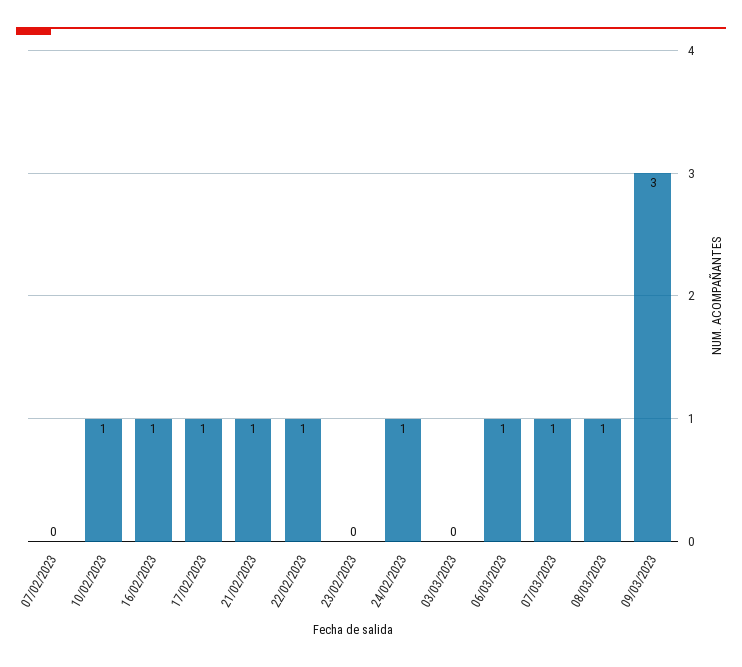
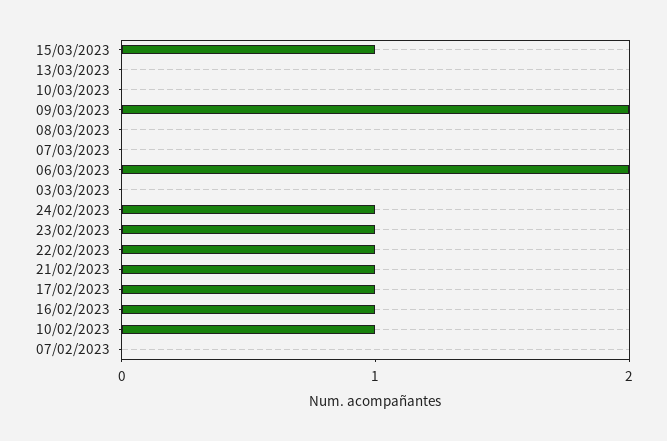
23/02/2023: 0 -> 1
06/03/2023: 1 -> 2
07/03/2023: 1 -> 0
08/03/2023: 1 -> 0
09/03/2023: 3 -> 2
15/03/2023: none -> 1
13/03/2023: none -> 0
10/03/2023: none -> 0

